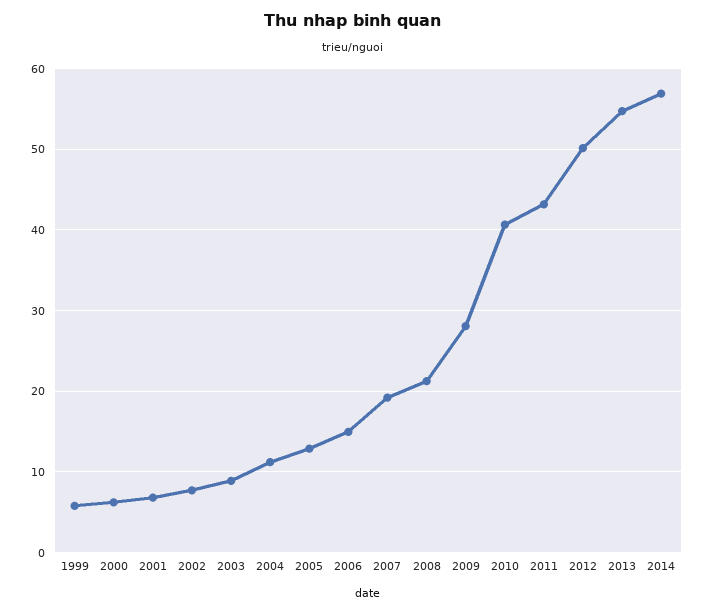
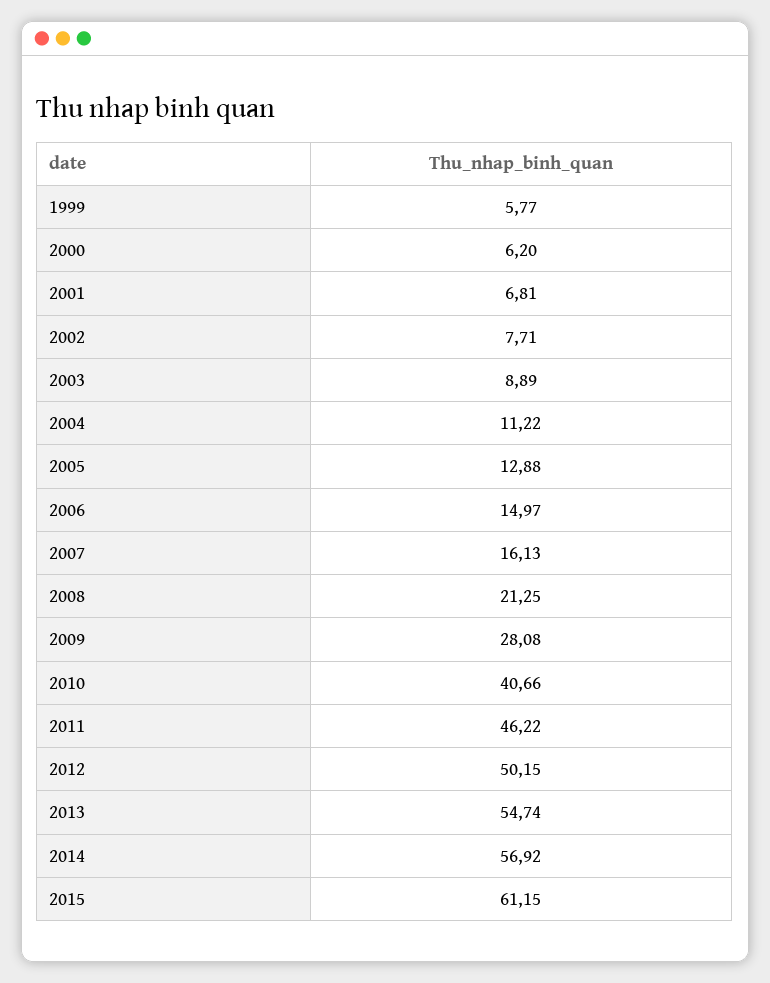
2007: 19 -> 16.13
2011: 43 -> 46.22
2015: none -> 61.15

